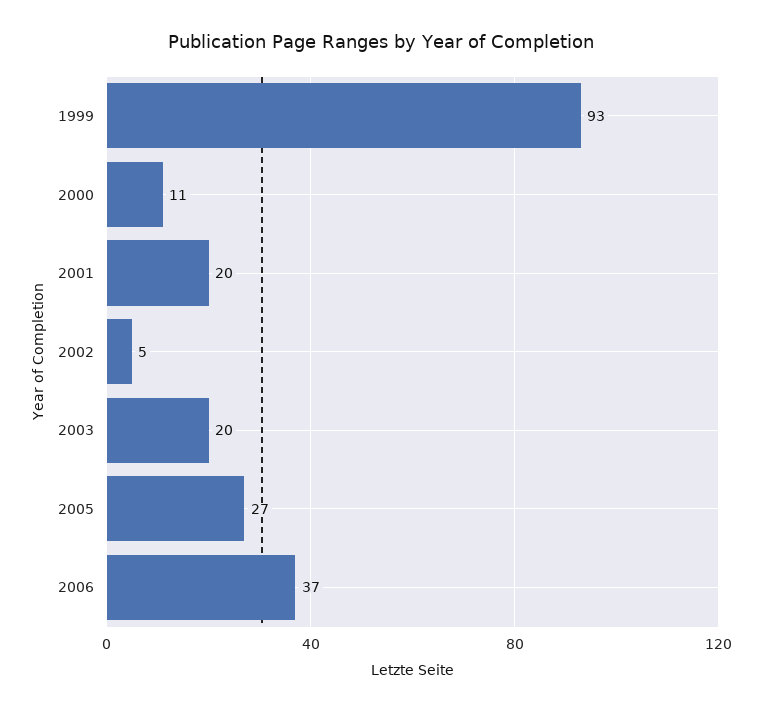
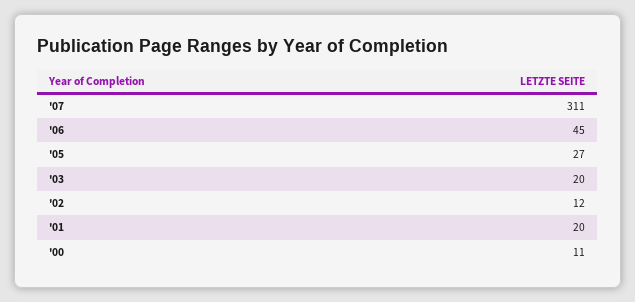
1999: 93 -> none
2002: 5 -> 12
2006: 37 -> 45
'07: none -> 311

